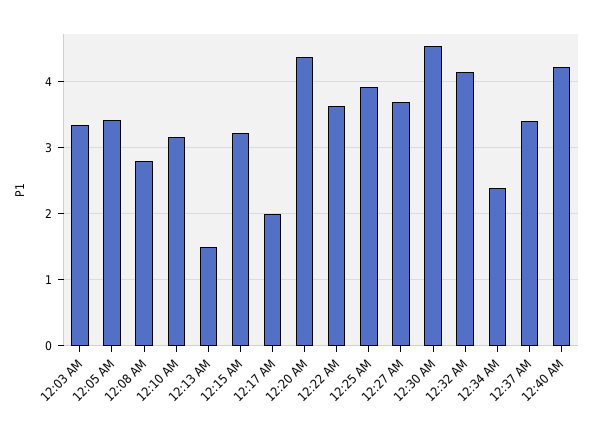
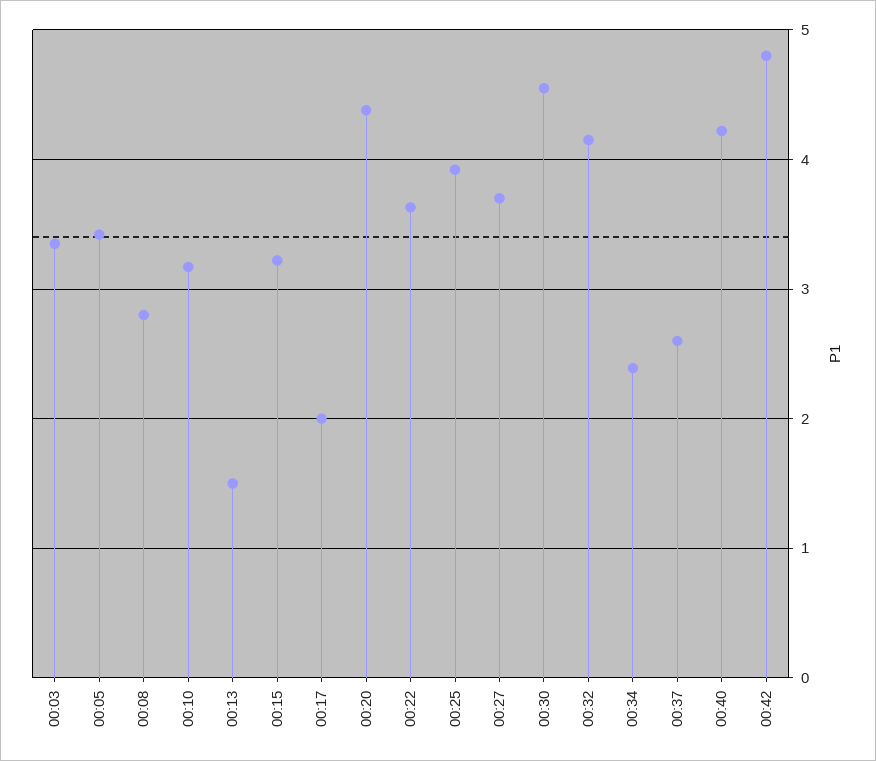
12:37 AM: 3.4 -> 2.6
00:42: none -> 4.8

